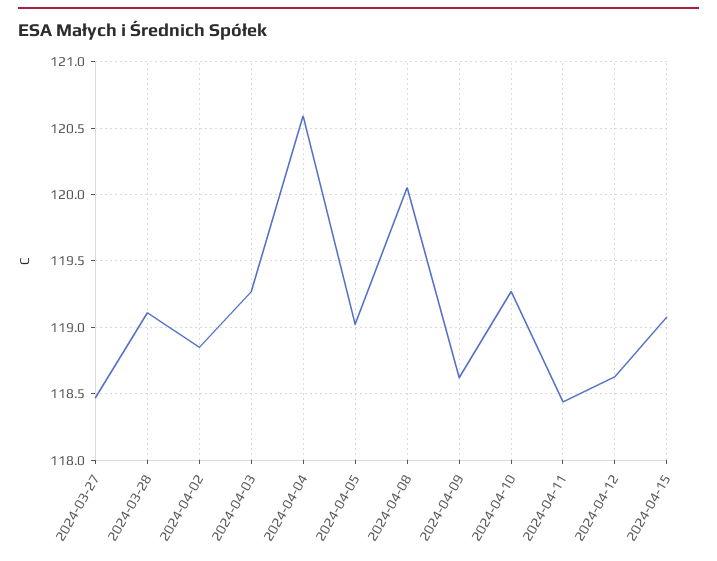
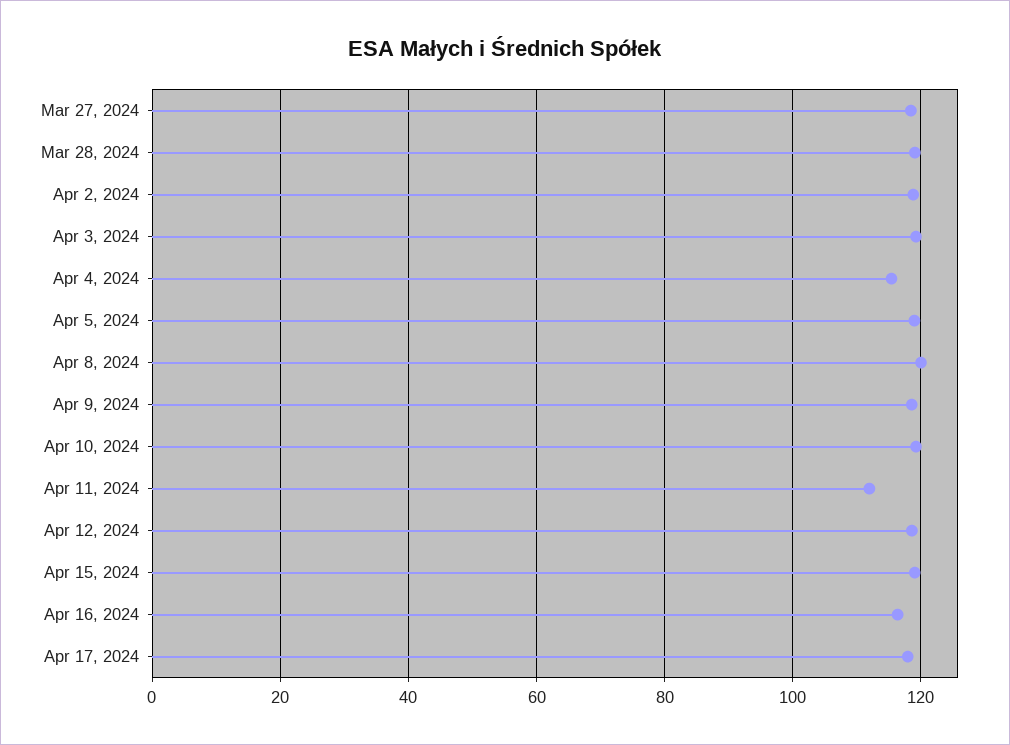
2024-04-04: 120.6 -> 116
2024-04-11: 118.45 -> 112
Apr 16, 2024: none -> 116
Apr 17, 2024: none -> 118

